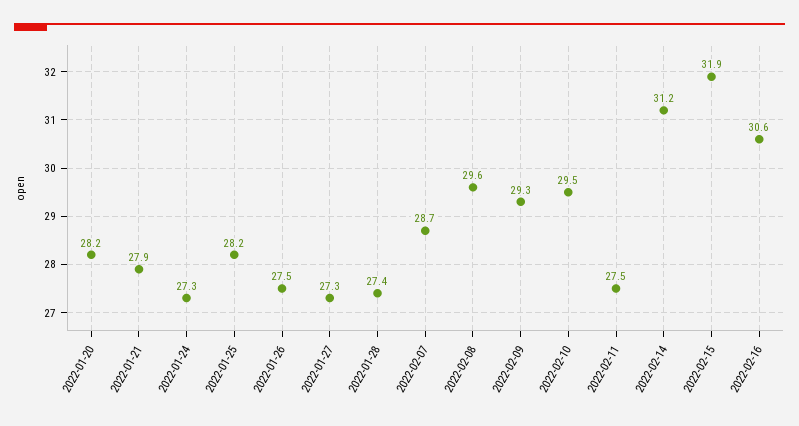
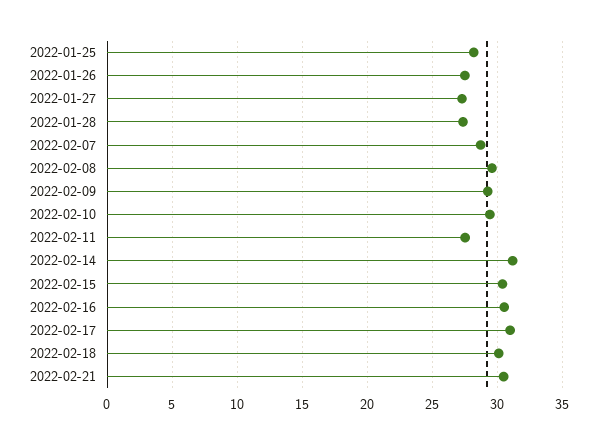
2022-01-20: 28.2 -> none
2022-01-21: 27.9 -> none
2022-01-24: 27.3 -> none
2022-02-15: 31.9 -> 30.5
2022-02-17: none -> 31
2022-02-18: none -> 30
2022-02-21: none -> 30.5

